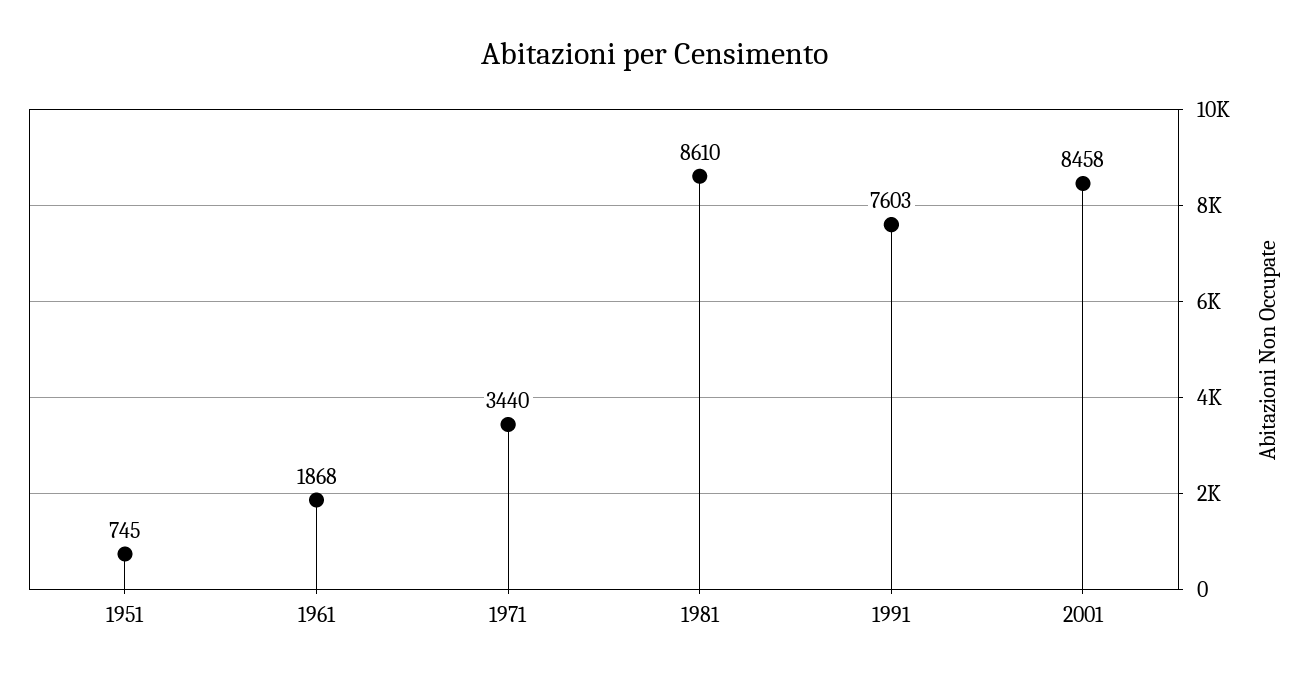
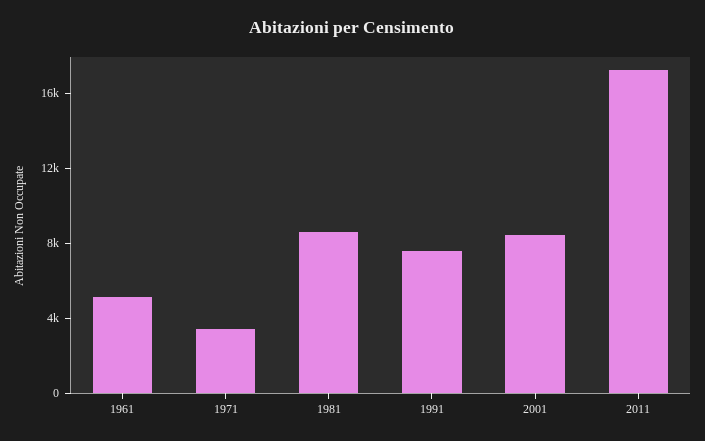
1951: 745 -> none
1961: 1868 -> 5000
2011: none -> 17000

